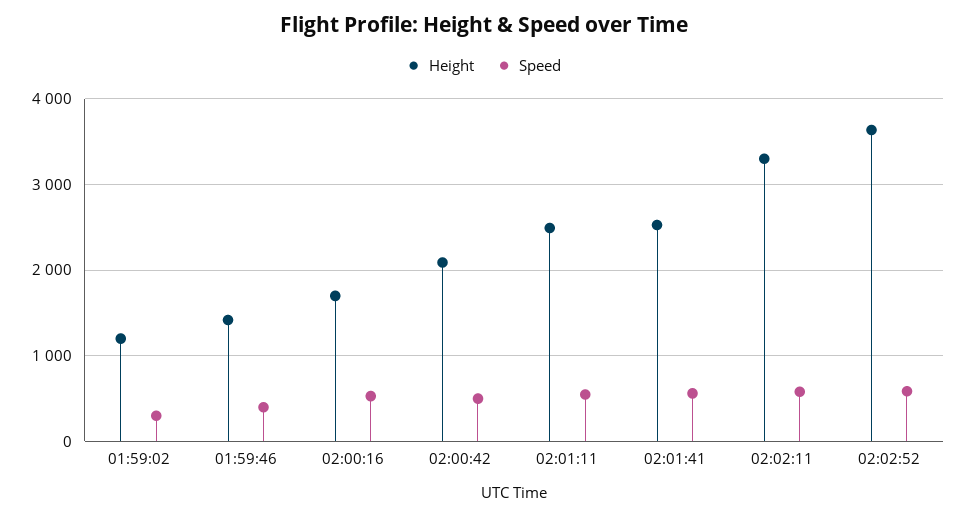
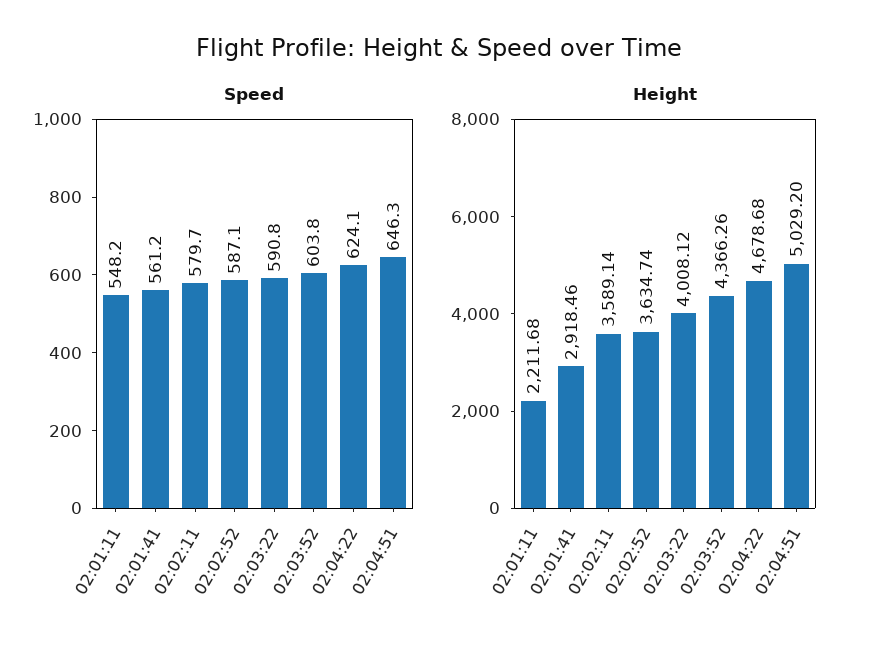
Height, 01:59:02: 1200 -> none
Speed, 01:59:02: 300 -> none
Height, 01:59:46: 1400 -> none
Speed, 01:59:46: 400 -> none
Height, 02:00:16: 1700 -> none
Speed, 02:00:16: 500 -> none
Height, 02:00:42: 2100 -> none
Speed, 02:00:42: 500 -> none
Height, 02:01:11: 2500 -> 2211.68
Height, 02:01:41: 2500 -> 2918.46
Height, 02:02:11: 3300 -> 3589.14
Speed, 02:03:22: none -> 590.8
Speed, 02:03:52: none -> 603.8
Speed, 02:04:22: none -> 624.1
Speed, 02:04:51: none -> 646.3
Height, 02:03:22: none -> 4008.12
Height, 02:03:52: none -> 4366.26
Height, 02:04:22: none -> 4678.68
Height, 02:04:51: none -> 5029.2

